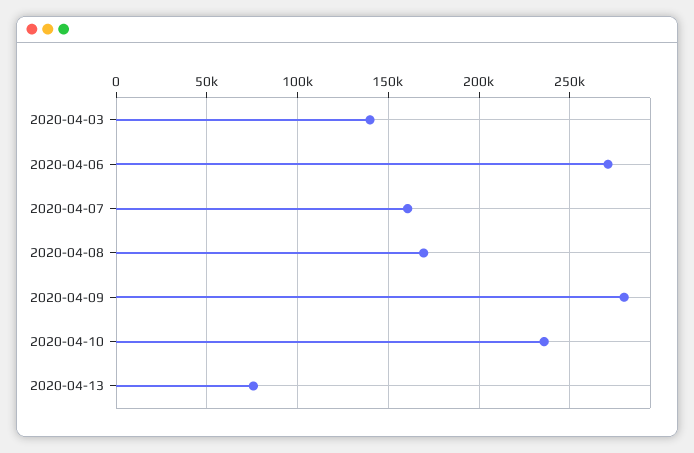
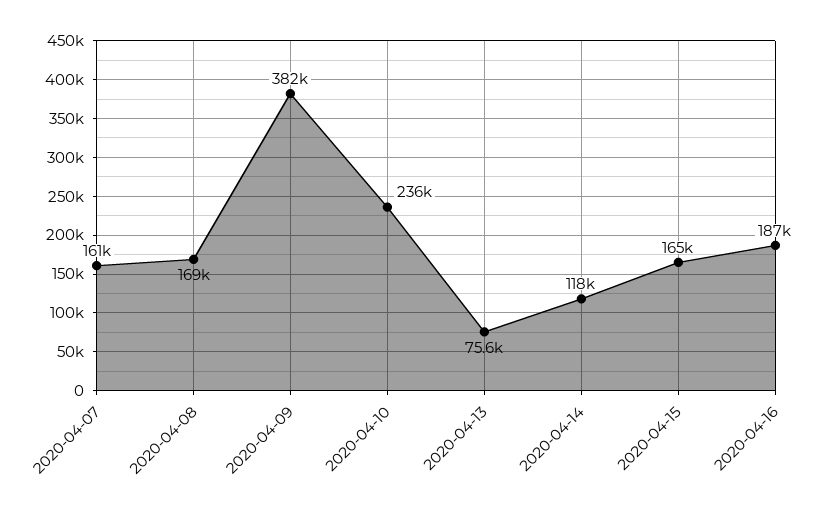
2020-04-03: 140000 -> none
2020-04-06: 270000 -> none
2020-04-09: 280000 -> 382000
2020-04-14: none -> 118000
2020-04-15: none -> 165000
2020-04-16: none -> 187000

